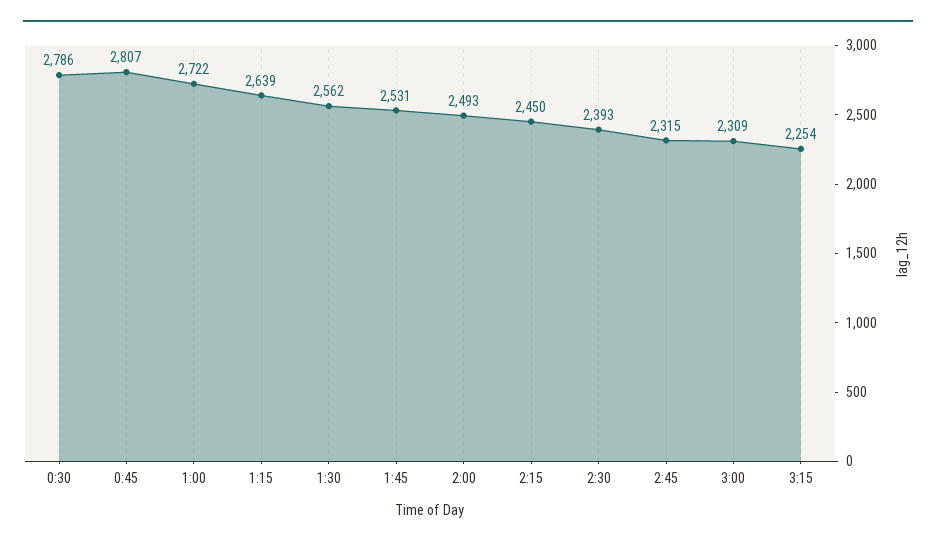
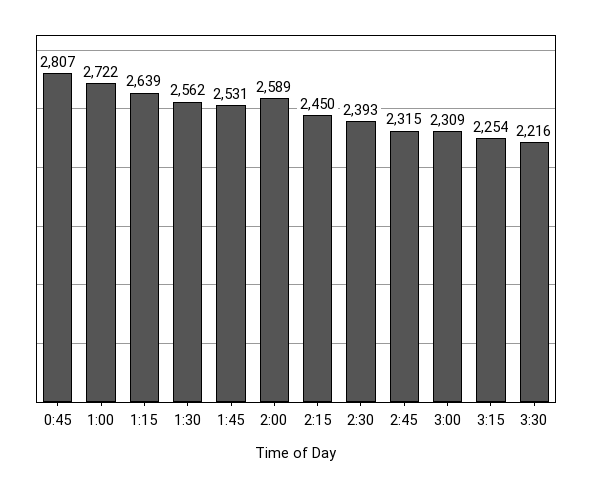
0:30: 2786 -> none
2:00: 2493 -> 2589
3:30: none -> 2216

